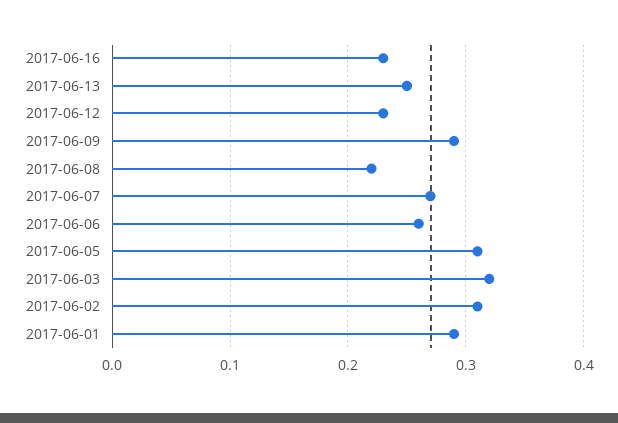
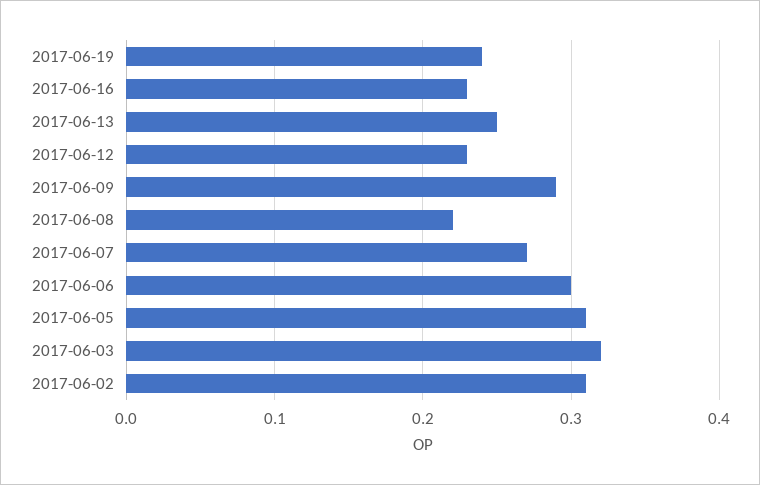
2017-06-06: 0.26 -> 0.3
2017-06-01: 0.29 -> none
2017-06-19: none -> 0.24

